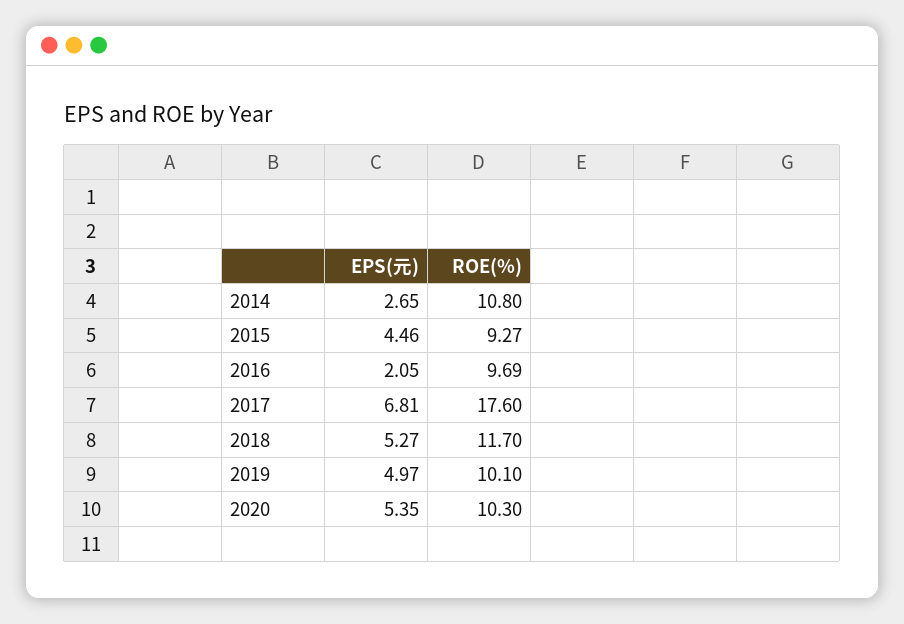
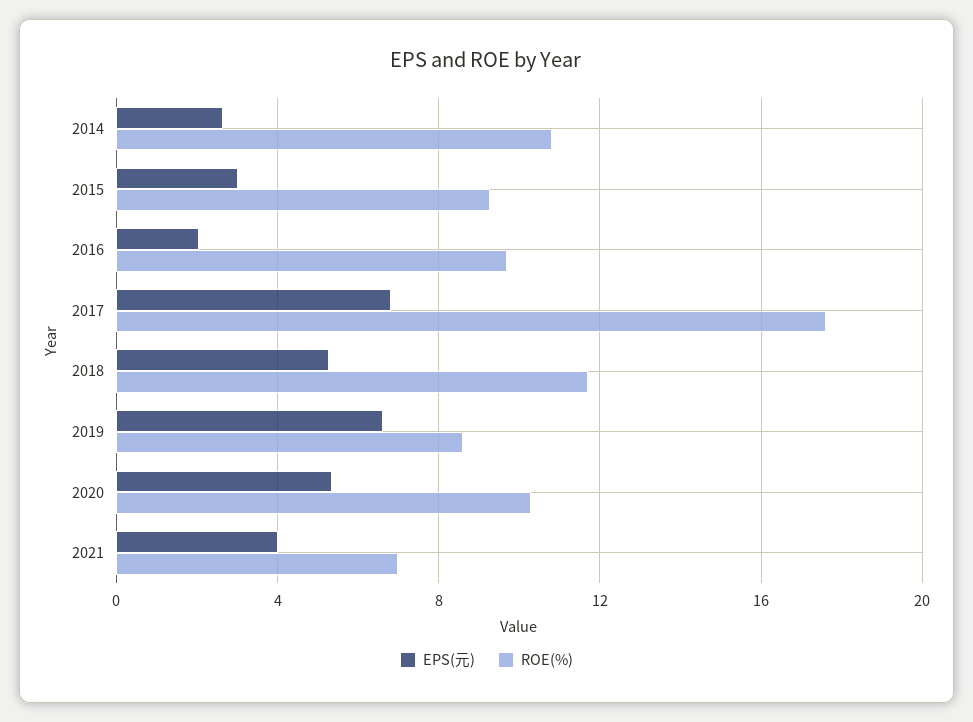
EPS(元), 2015: 4.46 -> 3
EPS(元), 2019: 4.97 -> 6.5
ROE(%), 2019: 10.1 -> 8.5
EPS(元), 2021: none -> 4
ROE(%), 2021: none -> 7

